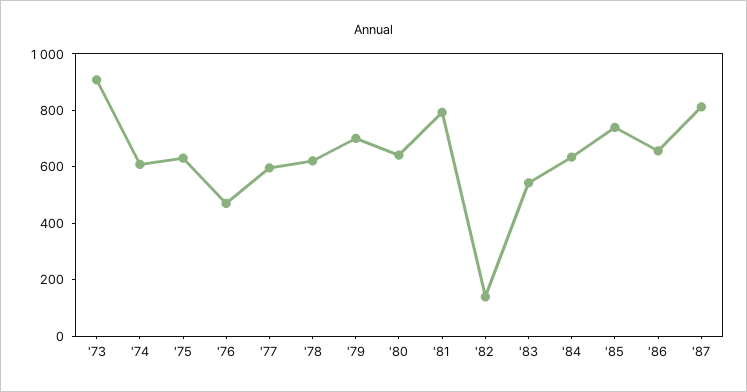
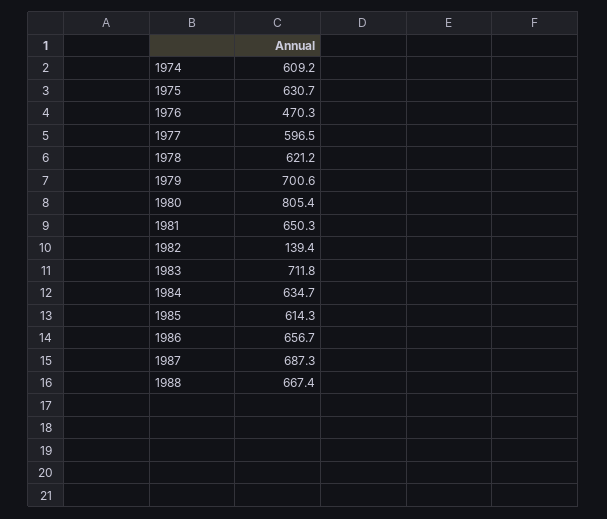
'73: 900 -> none
'80: 650 -> 805.4
'81: 800 -> 650.3
'83: 550 -> 711.8
'85: 750 -> 614.3
'87: 800 -> 687.3
1988: none -> 667.4

